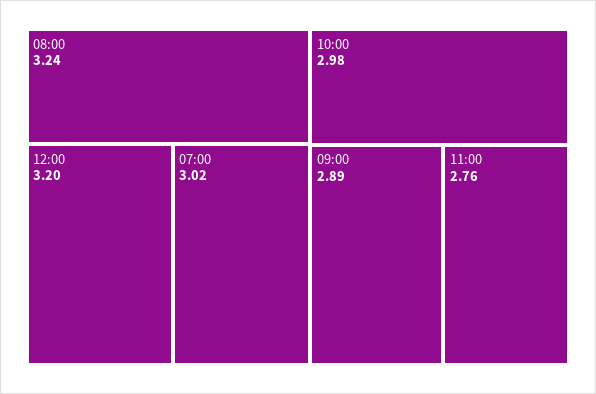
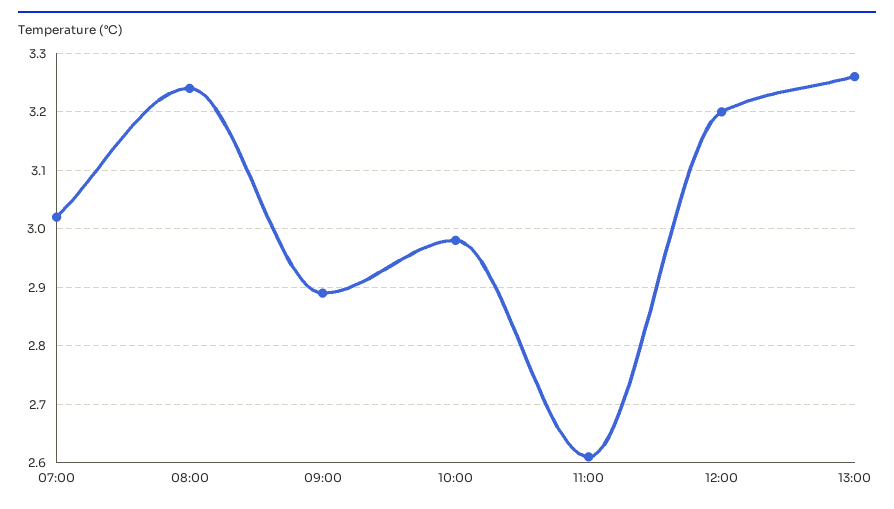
11:00: 2.76 -> 2.6
13:00: none -> 3.25

